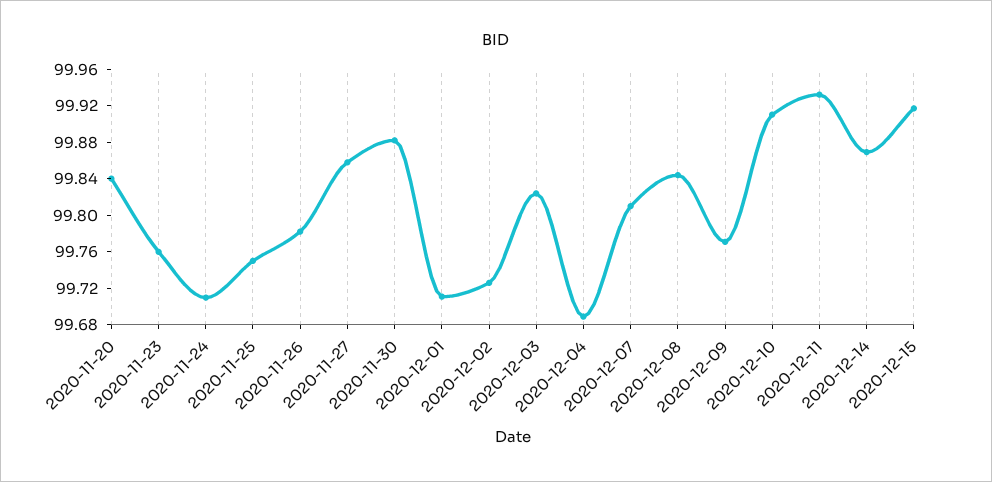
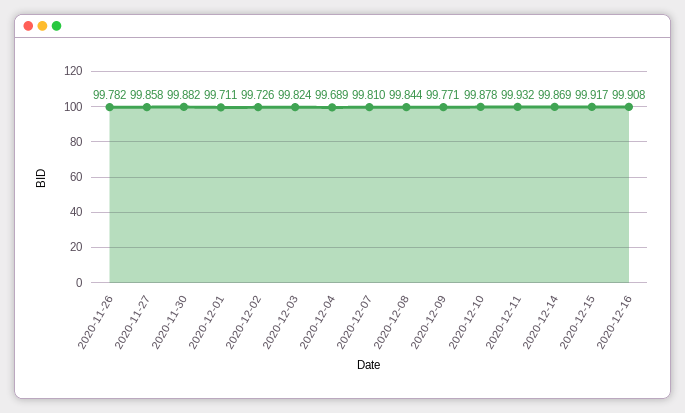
2020-11-20: 99.84 -> none
2020-11-23: 99.76 -> none
2020-11-24: 99.71 -> none
2020-11-25: 99.75 -> none
2020-12-10: 99.91 -> 99.878
2020-12-16: none -> 99.908

